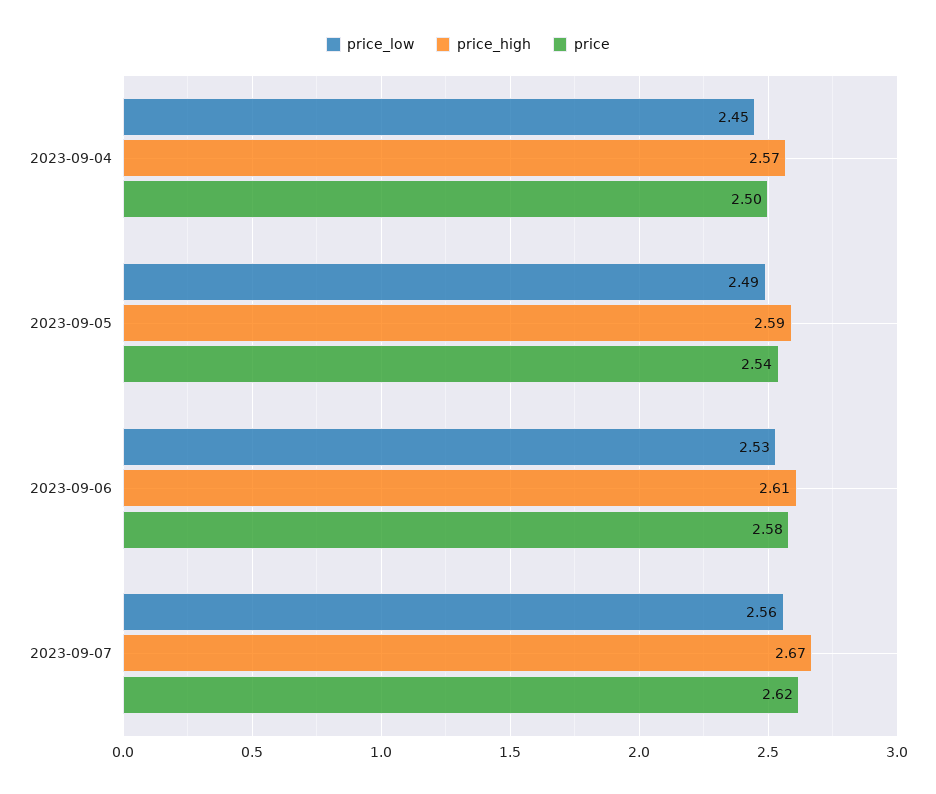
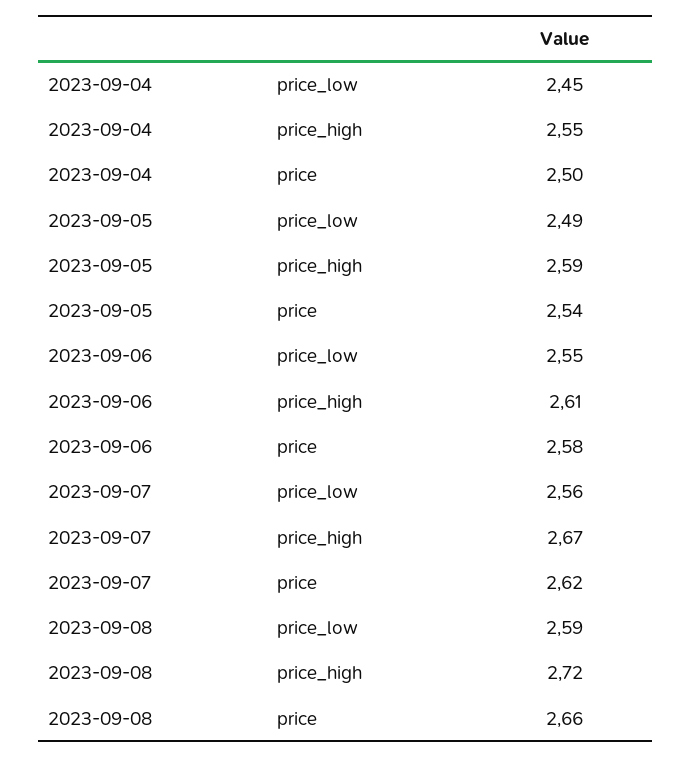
price_high, 2023-09-04: 2.57 -> 2.55
price_low, 2023-09-06: 2.53 -> 2.55
price_low, 2023-09-08: none -> 2.59
price_high, 2023-09-08: none -> 2.72
price, 2023-09-08: none -> 2.66

